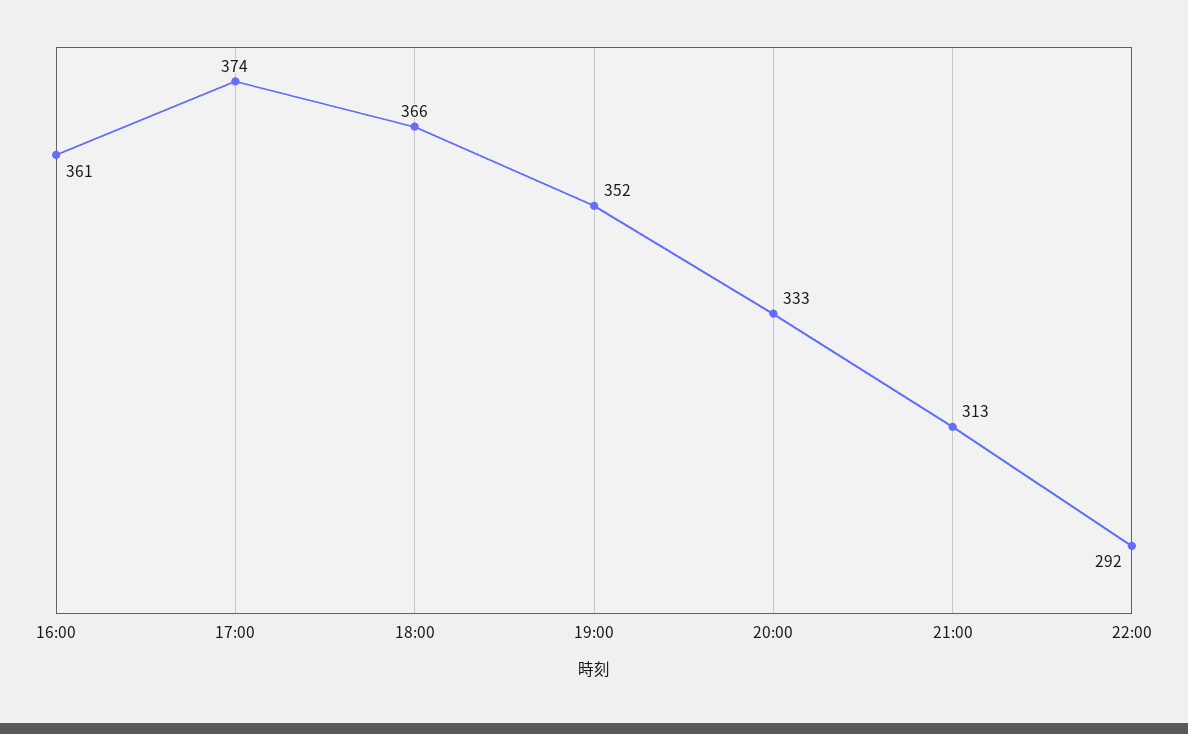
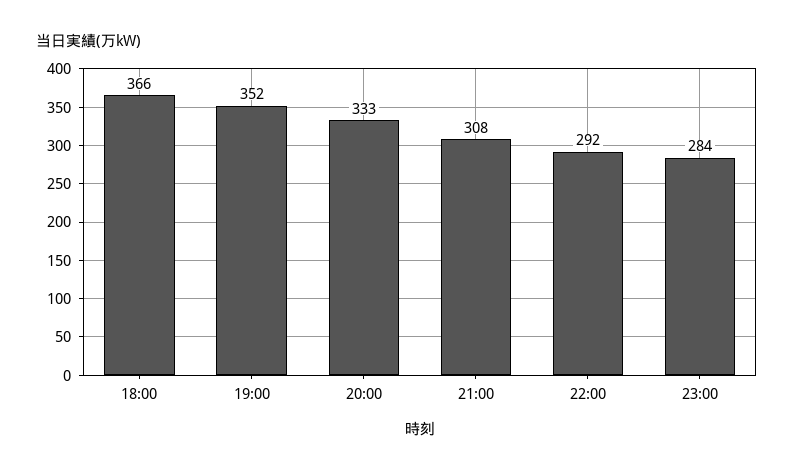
16:00: 361 -> none
17:00: 374 -> none
21:00: 313 -> 308
23:00: none -> 284

